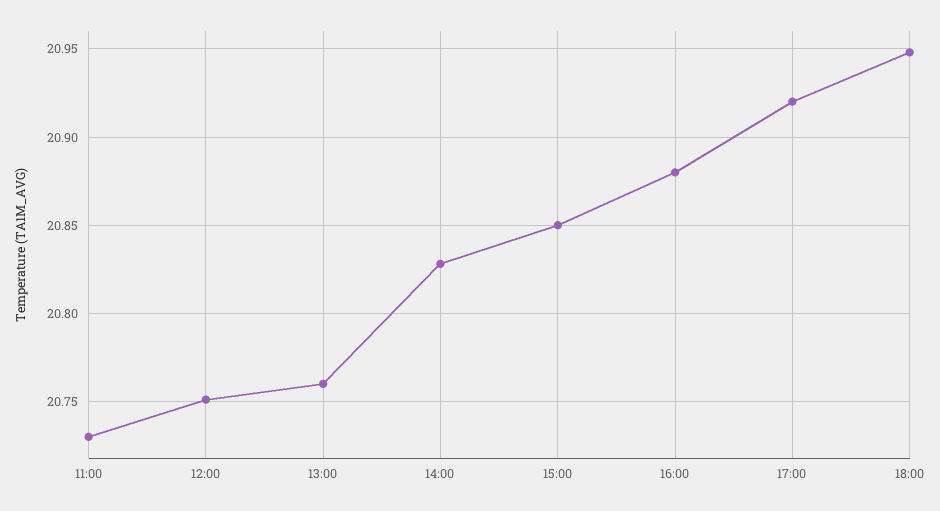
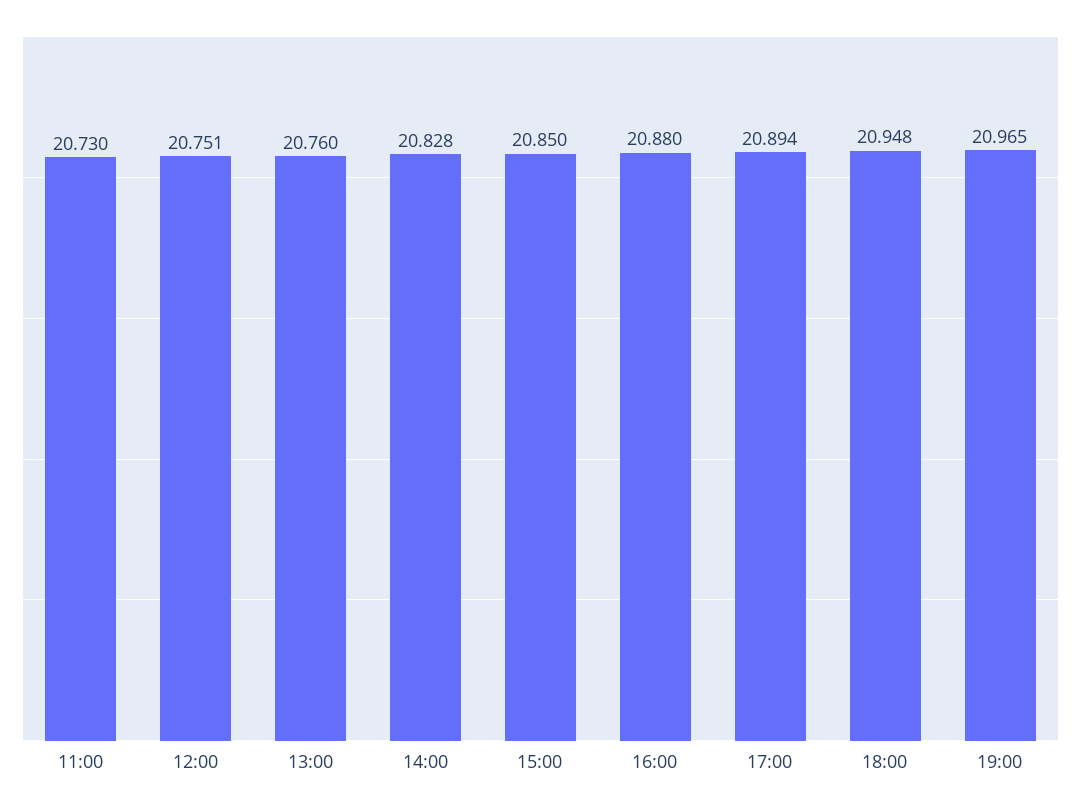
17:00: 20.92 -> 20.894
19:00: none -> 20.965

